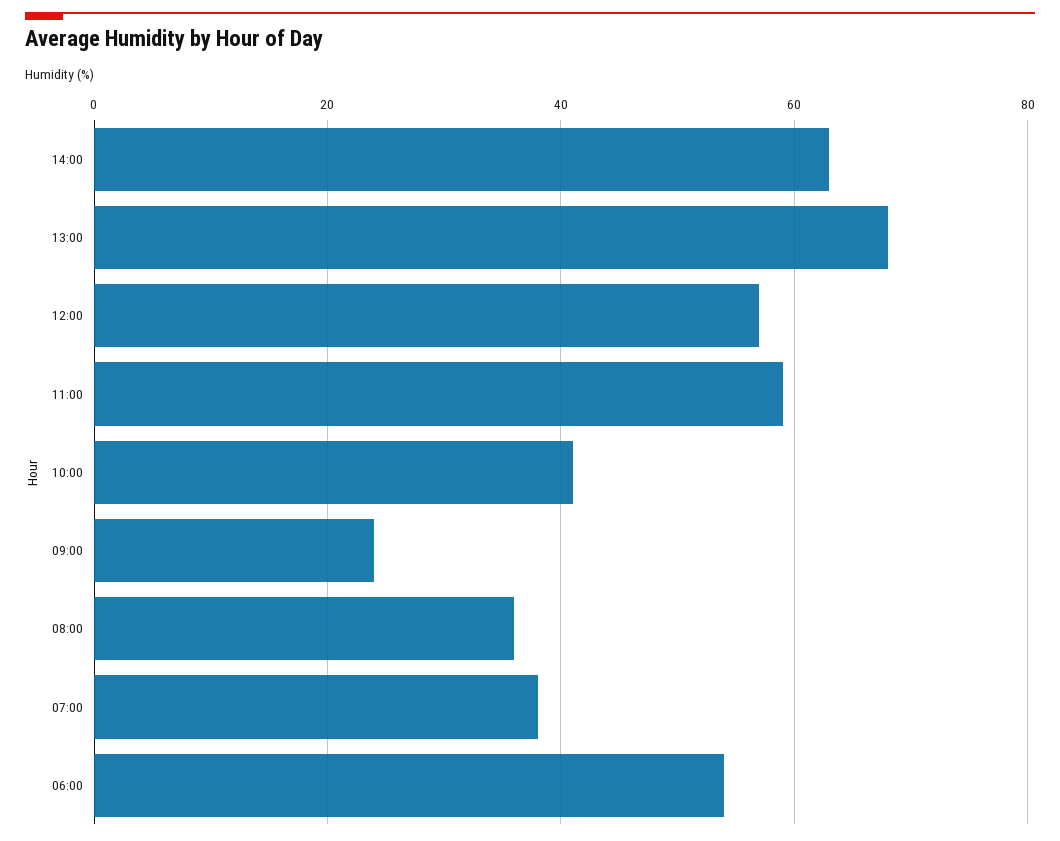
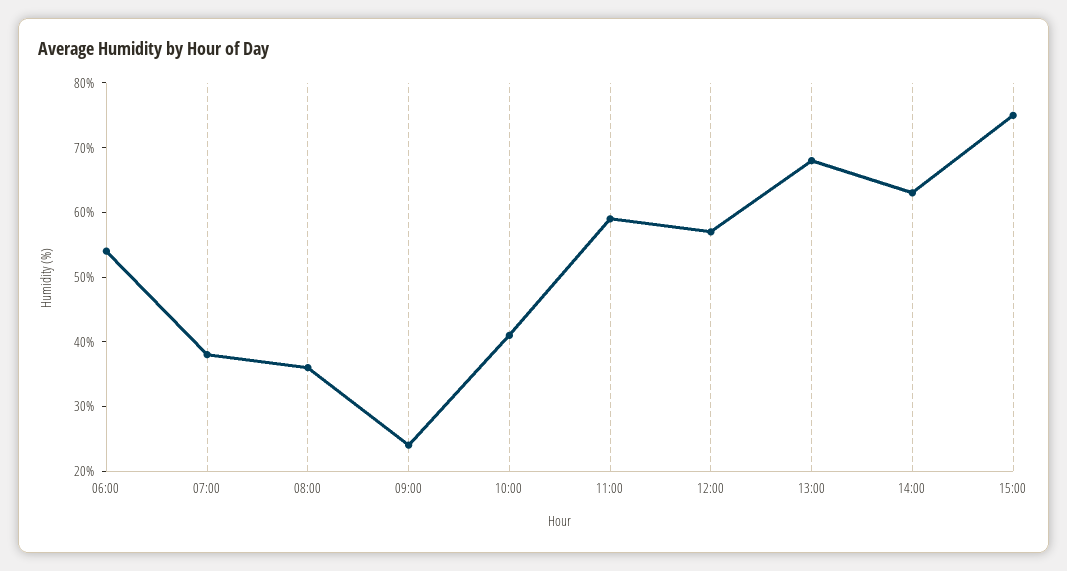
15:00: none -> 75

